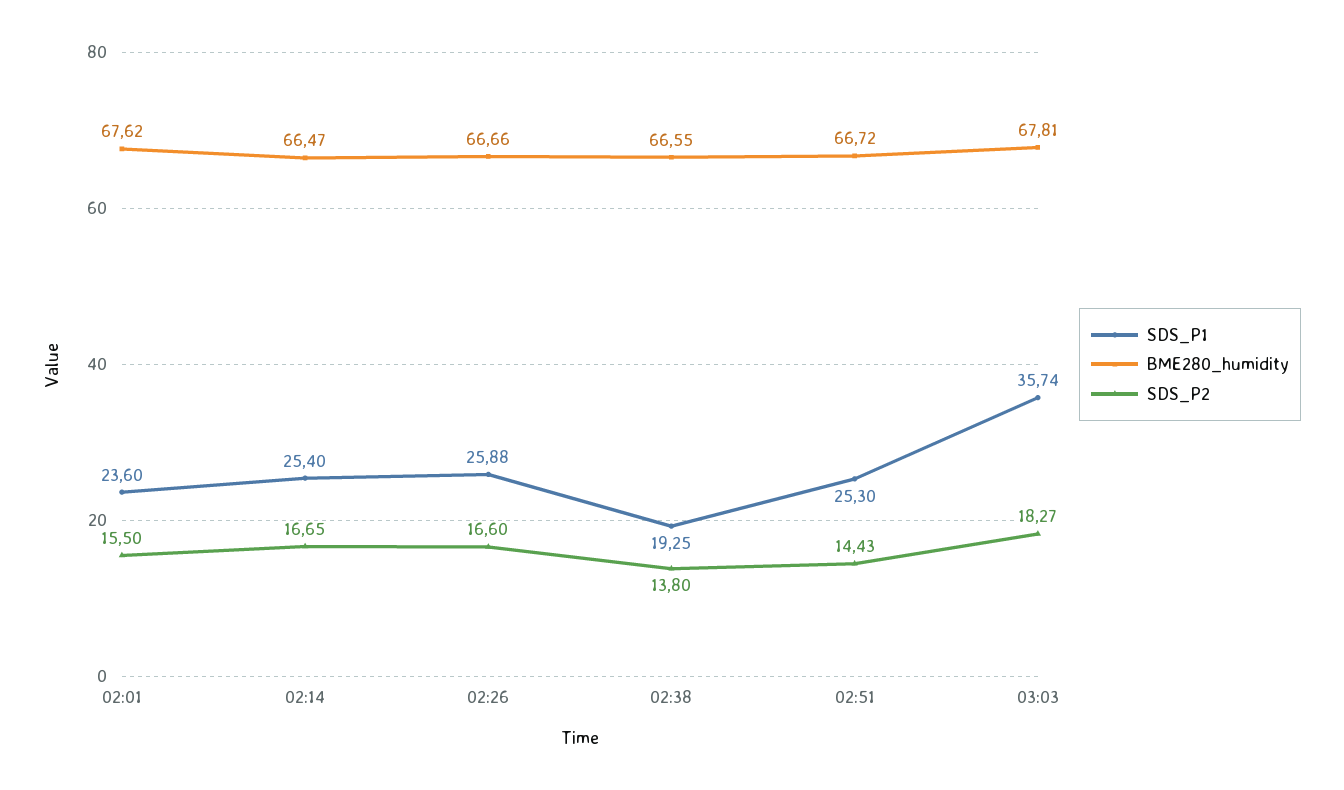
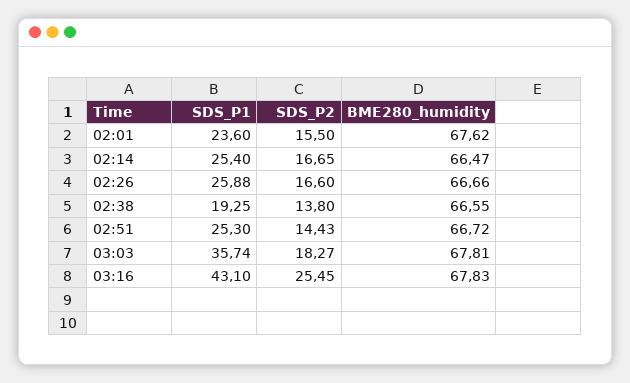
SDS_P1, 03:16: none -> 43.1
SDS_P2, 03:16: none -> 25.45
BME280_humidity, 03:16: none -> 67.83

